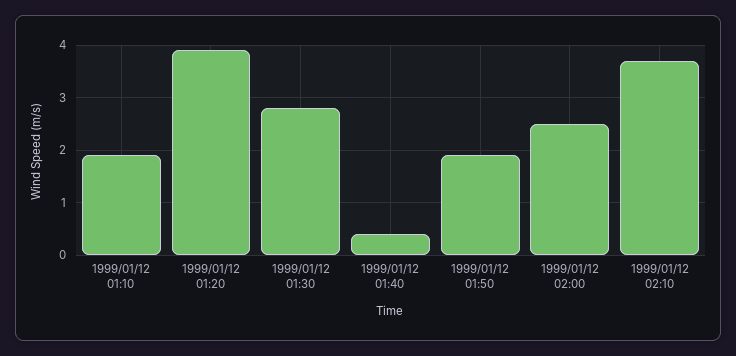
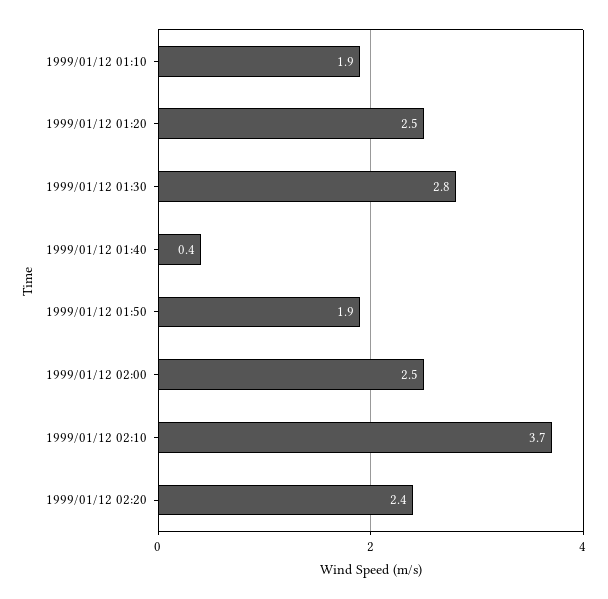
1999/01/12 01:20: 4 -> 2.5
1999/01/12 02:20: none -> 2.4

